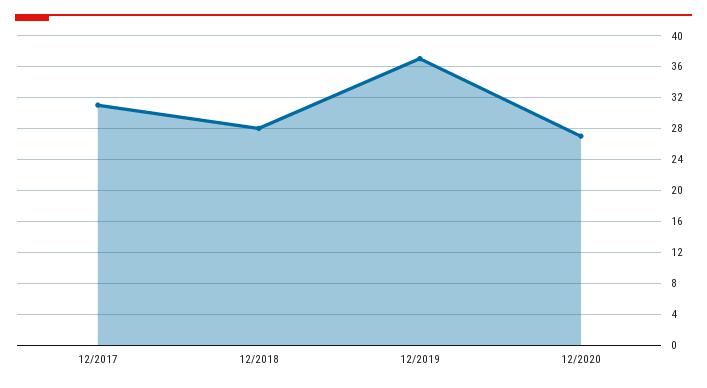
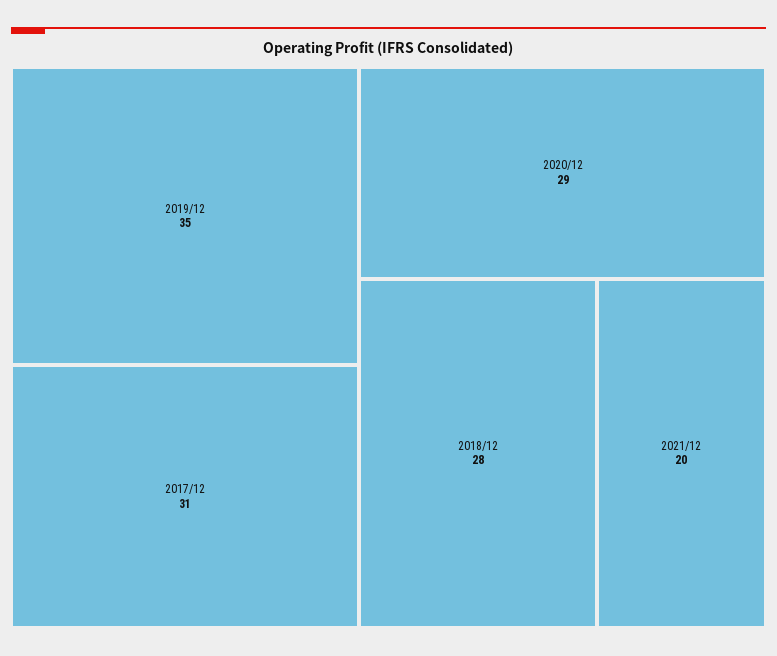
12/2019: 37 -> 35
12/2020: 27 -> 29
2021/12: none -> 20

